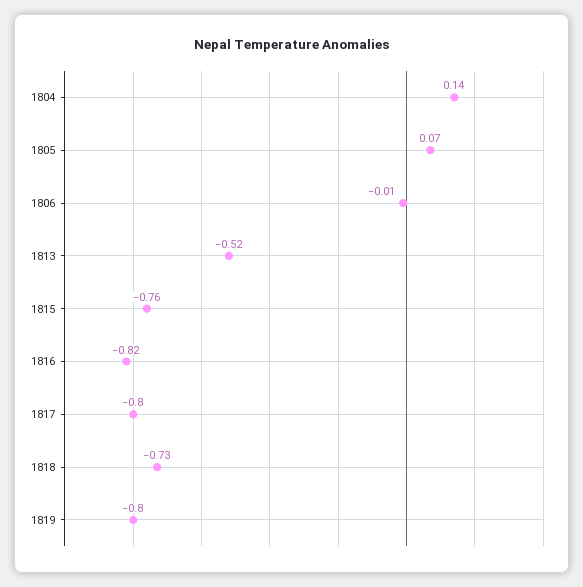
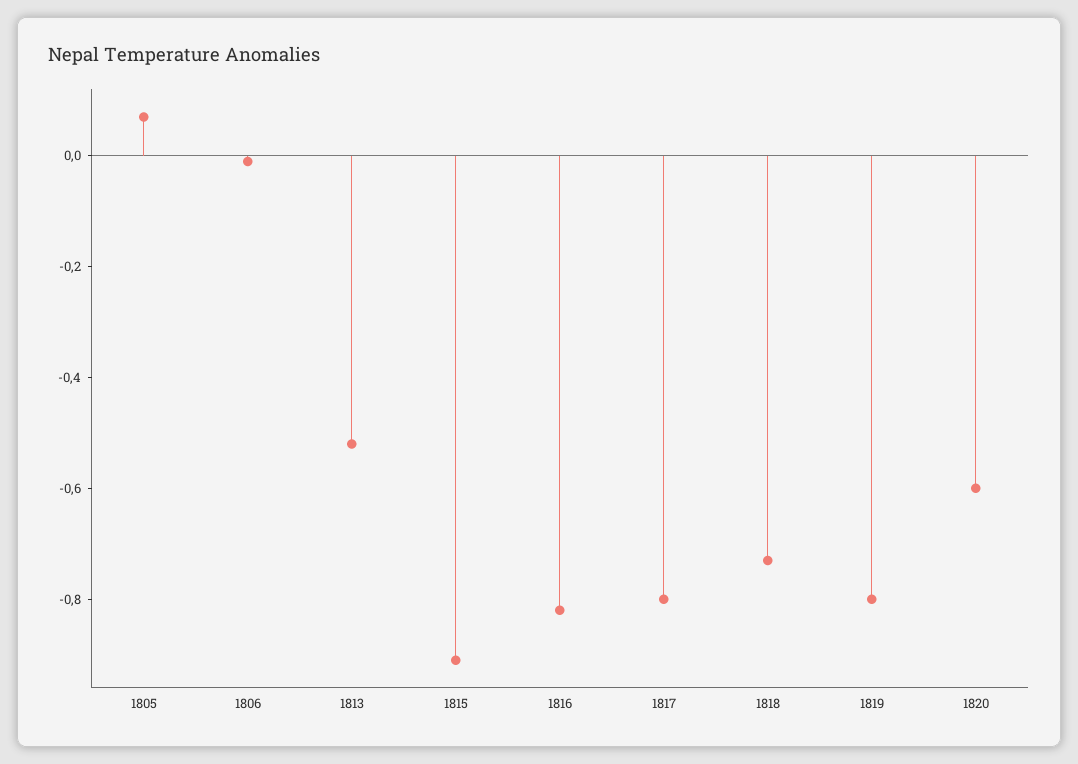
1804: 0.14 -> none
1815: -0.76 -> -0.9
1820: none -> -0.6

